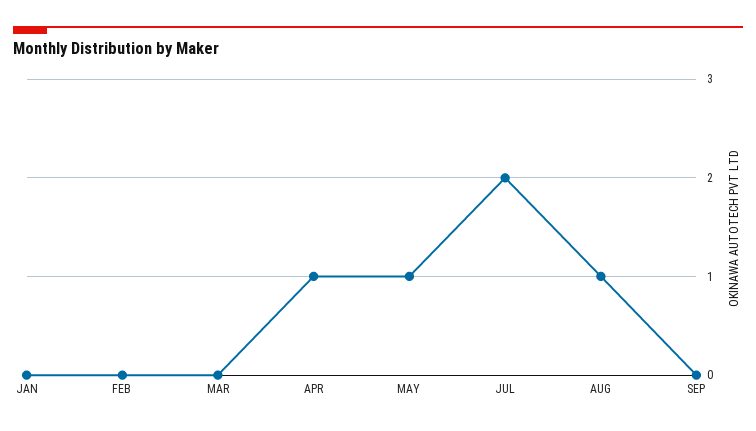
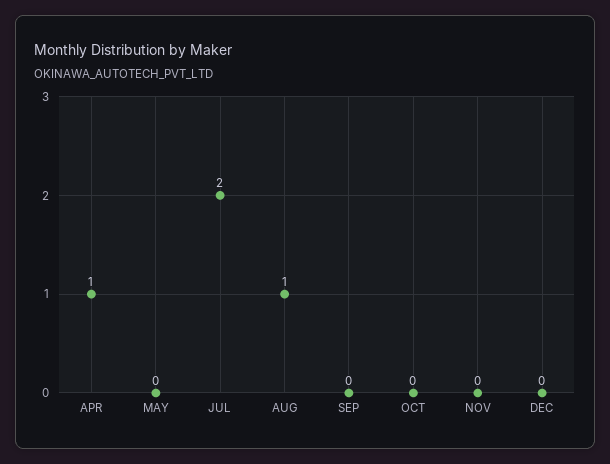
JAN: 0 -> none
FEB: 0 -> none
MAR: 0 -> none
MAY: 1 -> 0
OCT: none -> 0
NOV: none -> 0
DEC: none -> 0

